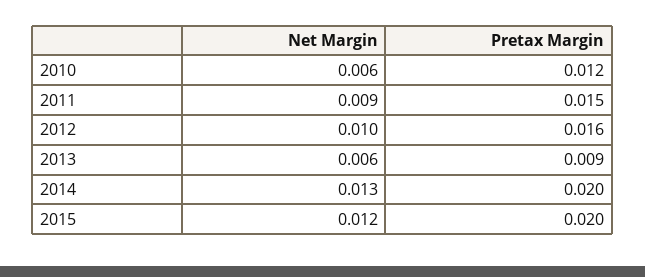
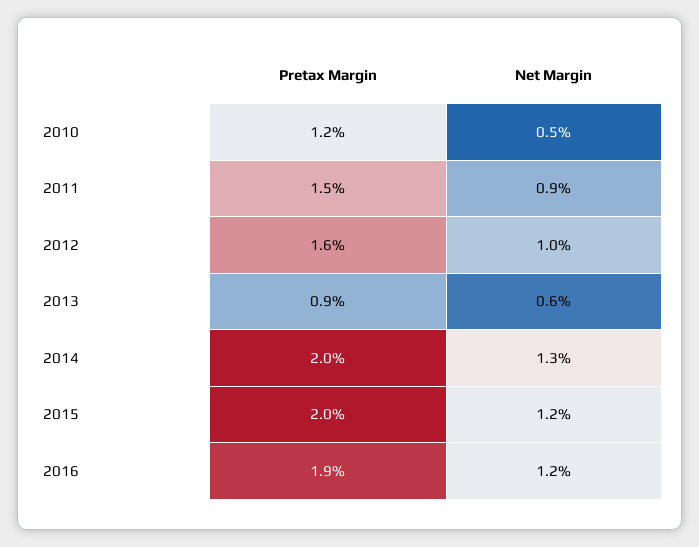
Net Margin, 2010: 0.006 -> 0.005
Pretax Margin, 2016: none -> 0.019
Net Margin, 2016: none -> 0.012

